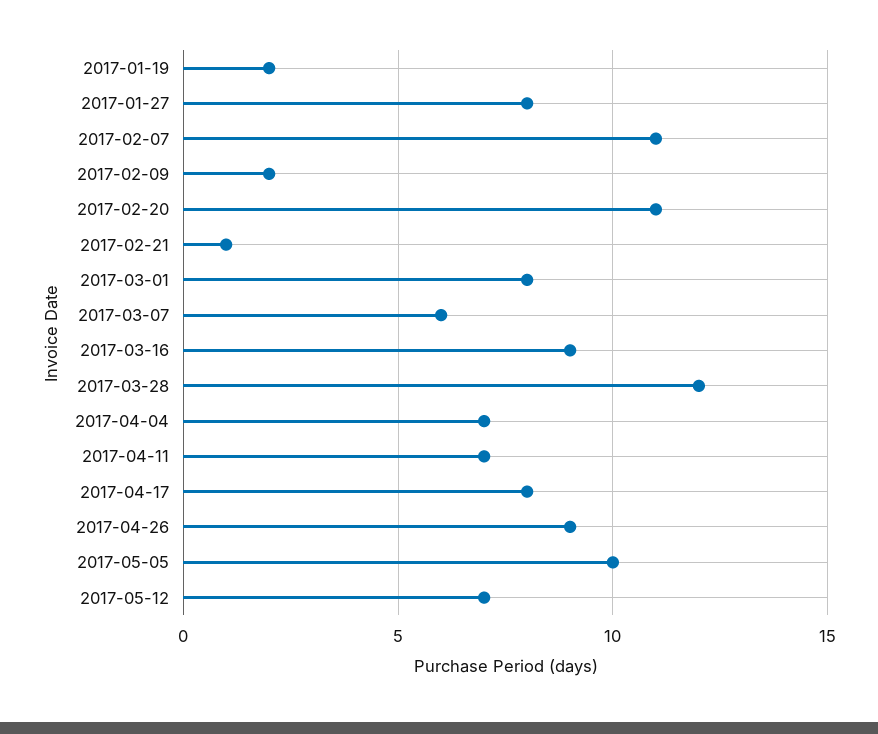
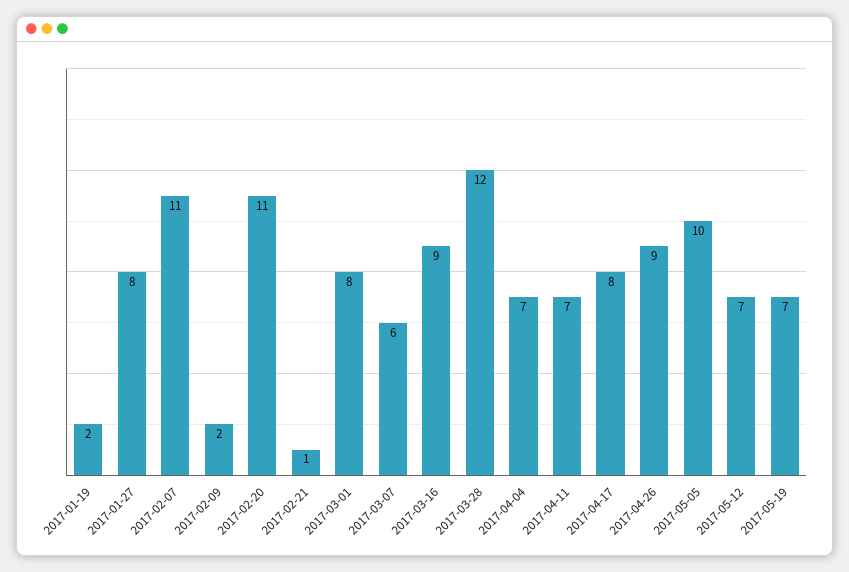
2017-05-19: none -> 7

